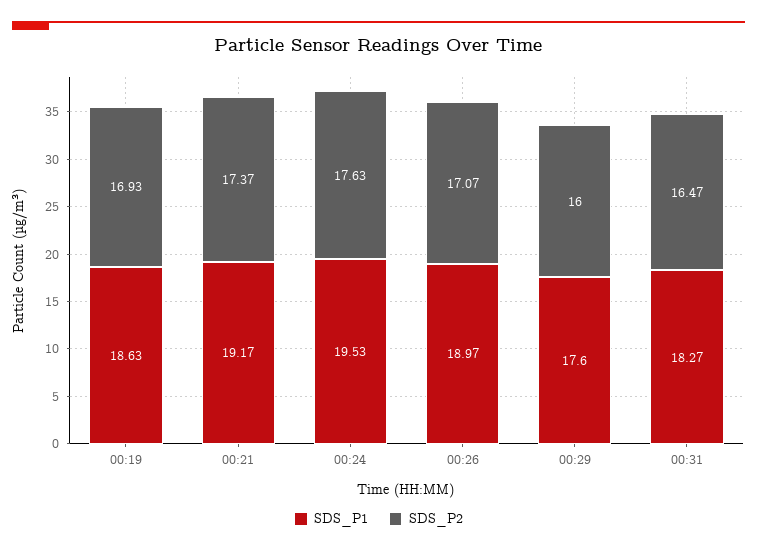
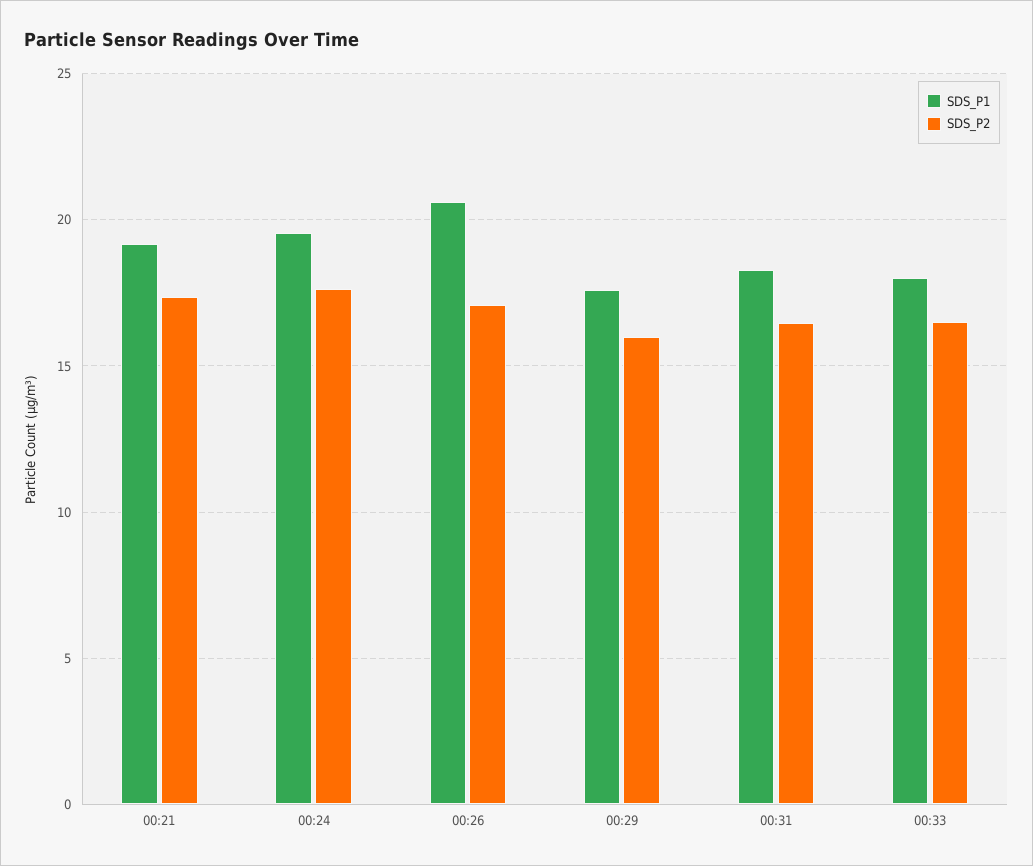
SDS_P1, 00:19: 18.63 -> none
SDS_P2, 00:19: 16.93 -> none
SDS_P1, 00:26: 18.97 -> 20.5
SDS_P1, 00:33: none -> 18
SDS_P2, 00:33: none -> 16.5

